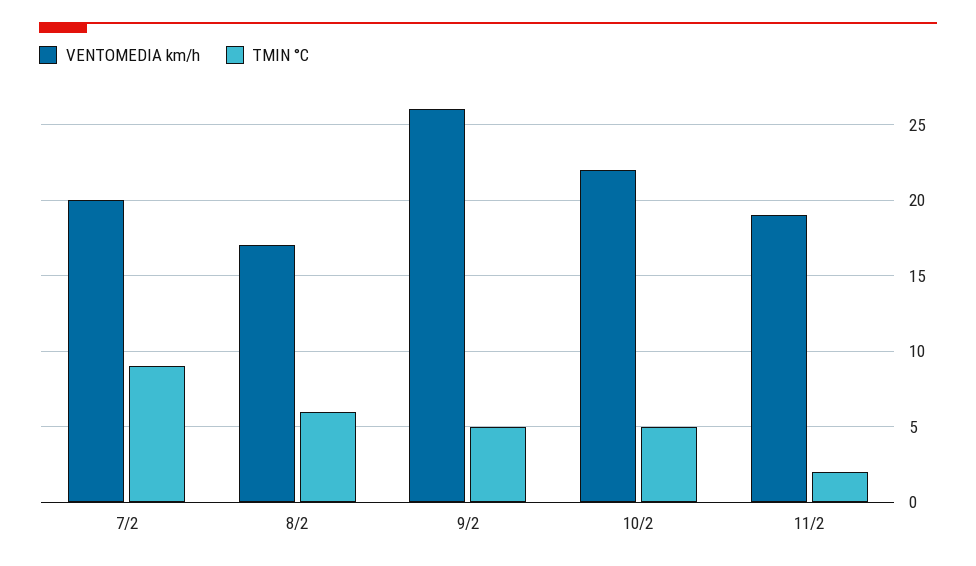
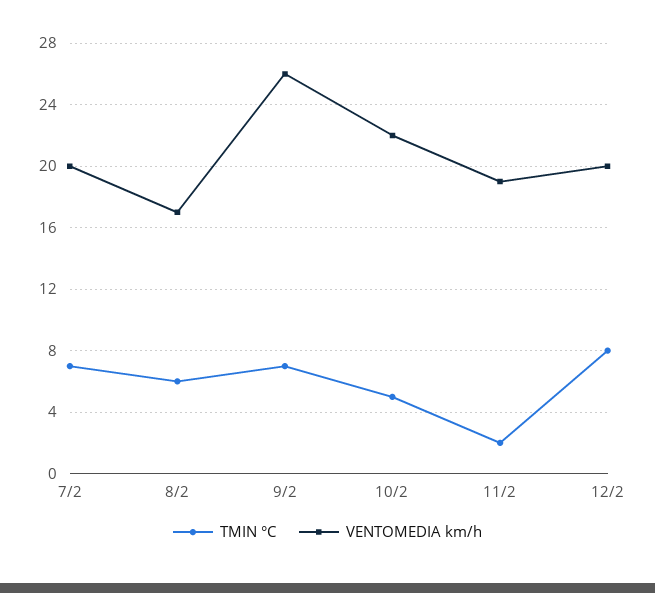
TMIN °C, 7/2: 9 -> 7
TMIN °C, 9/2: 5 -> 7
TMIN °C, 12/2: none -> 8
VENTOMEDIA km/h, 12/2: none -> 20

